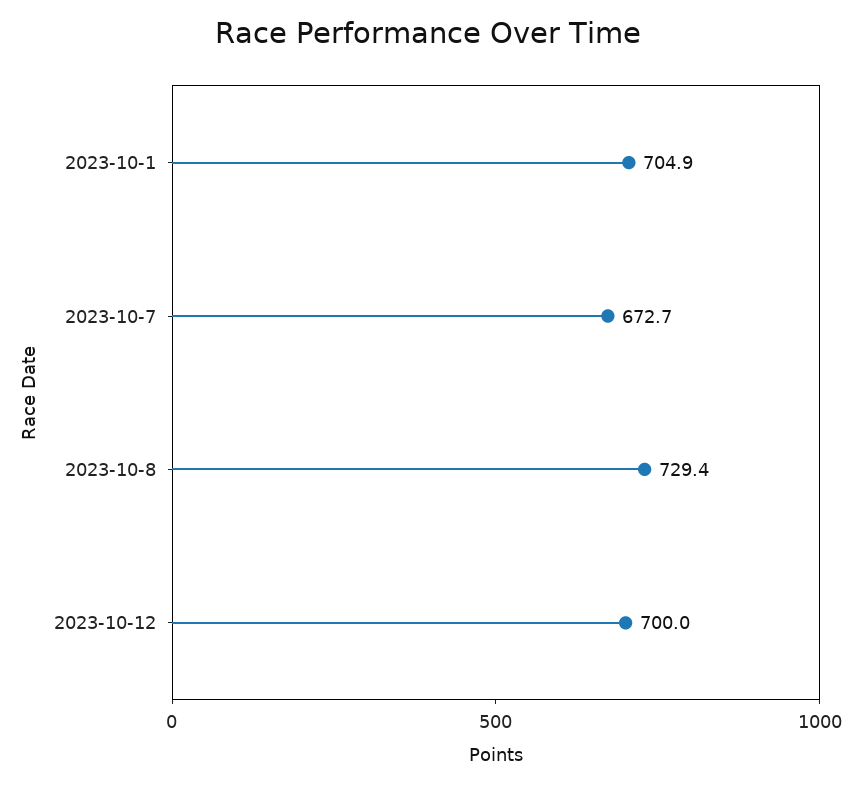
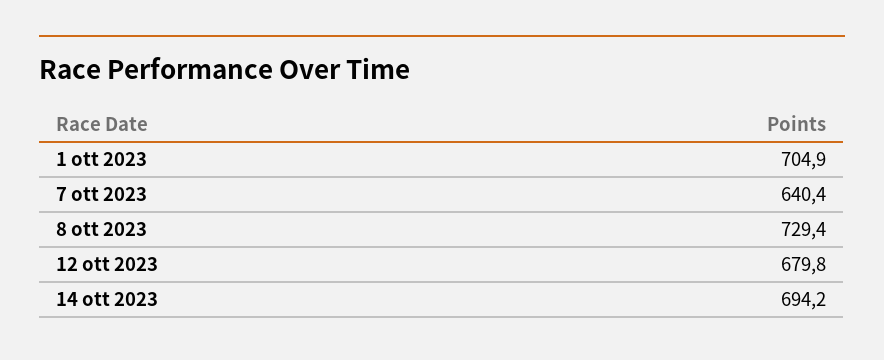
2023-10-7: 672.7 -> 640.4
2023-10-12: 700 -> 679.8
14 ott 2023: none -> 694.2

